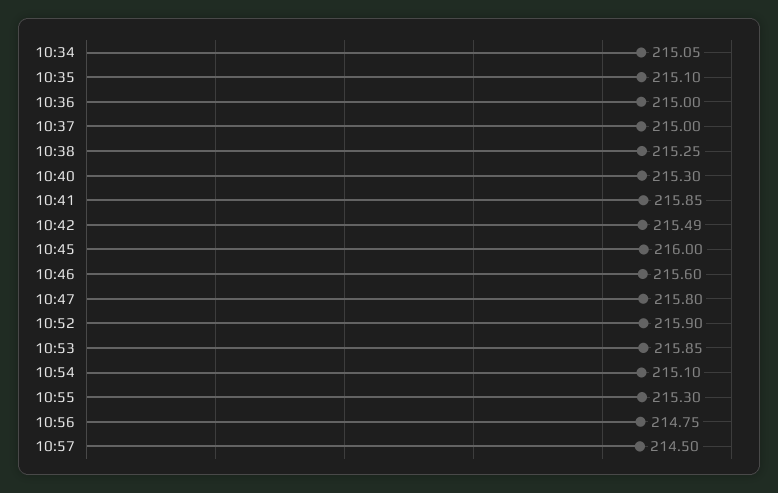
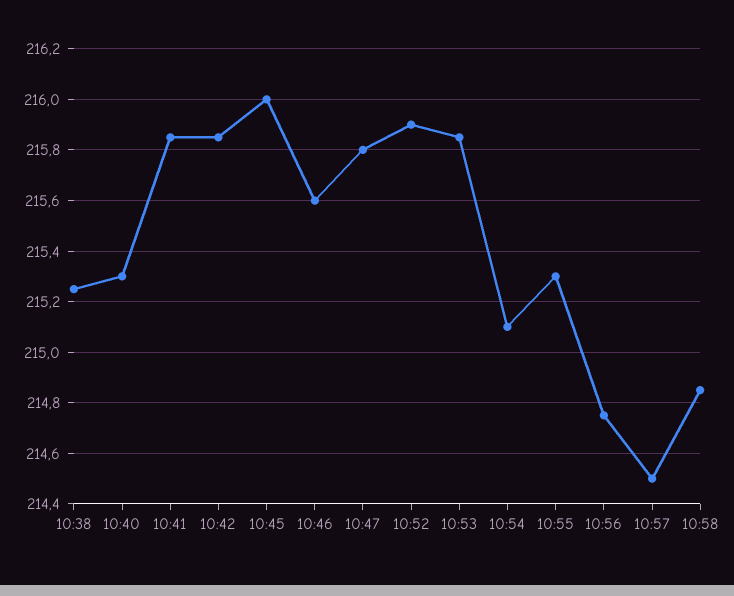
10:34: 215.05 -> none
10:35: 215.1 -> none
10:36: 215 -> none
10:37: 215 -> none
10:42: 215.49 -> 215.85
10:58: none -> 214.85

